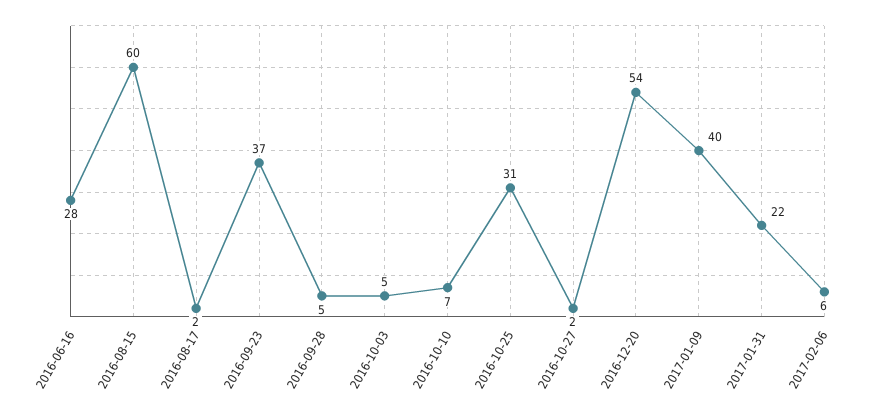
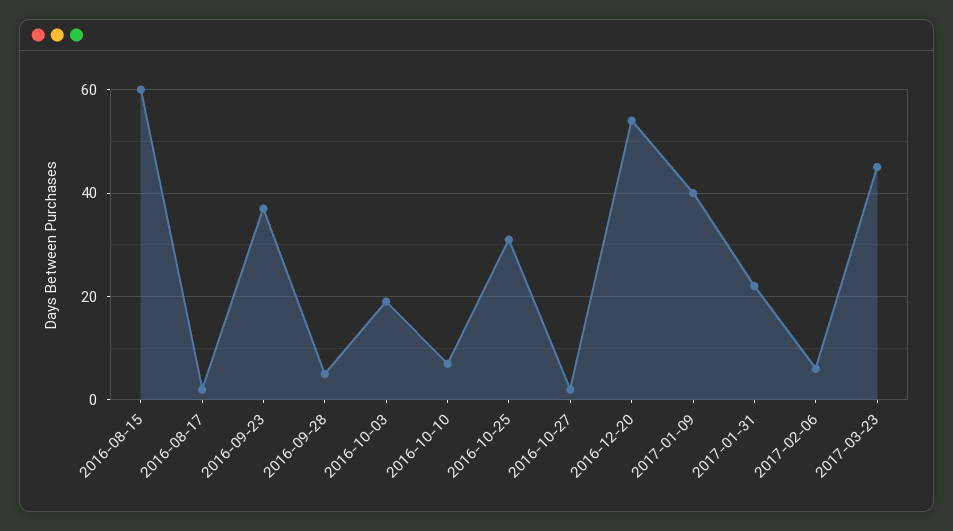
2016-06-16: 28 -> none
2016-10-03: 5 -> 20
2017-03-23: none -> 45

